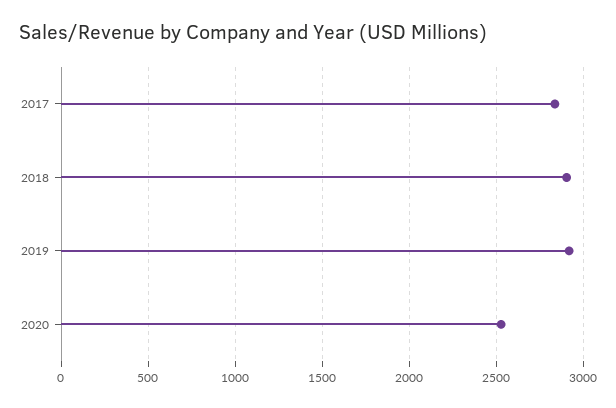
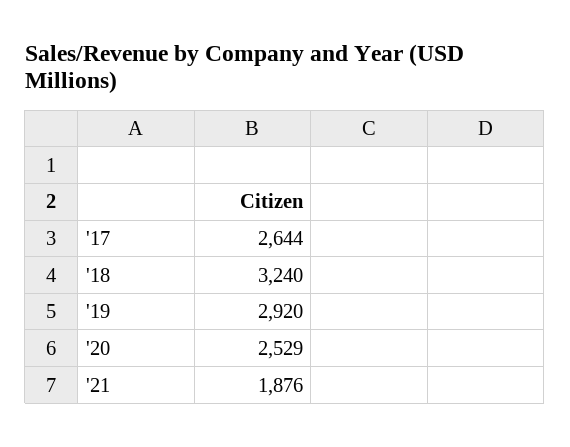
2017: 2850 -> 2644
2018: 2900 -> 3240
'21: none -> 1876

